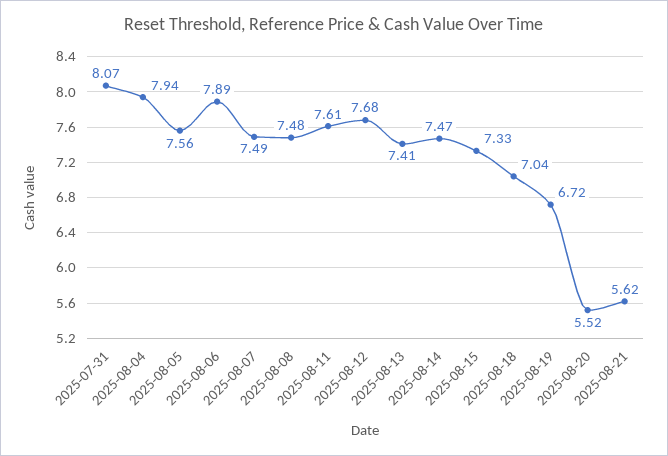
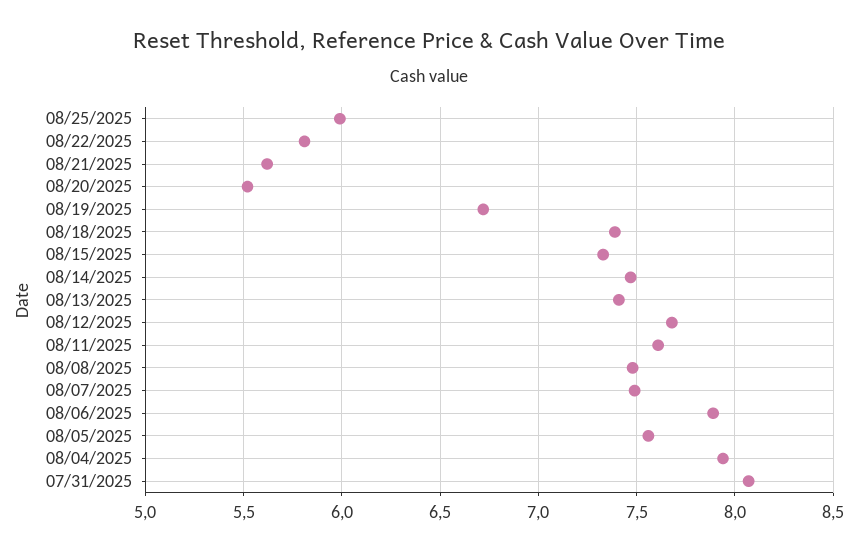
2025-08-18: 7.04 -> 7.4
08/25/2025: none -> 6
08/22/2025: none -> 5.8

